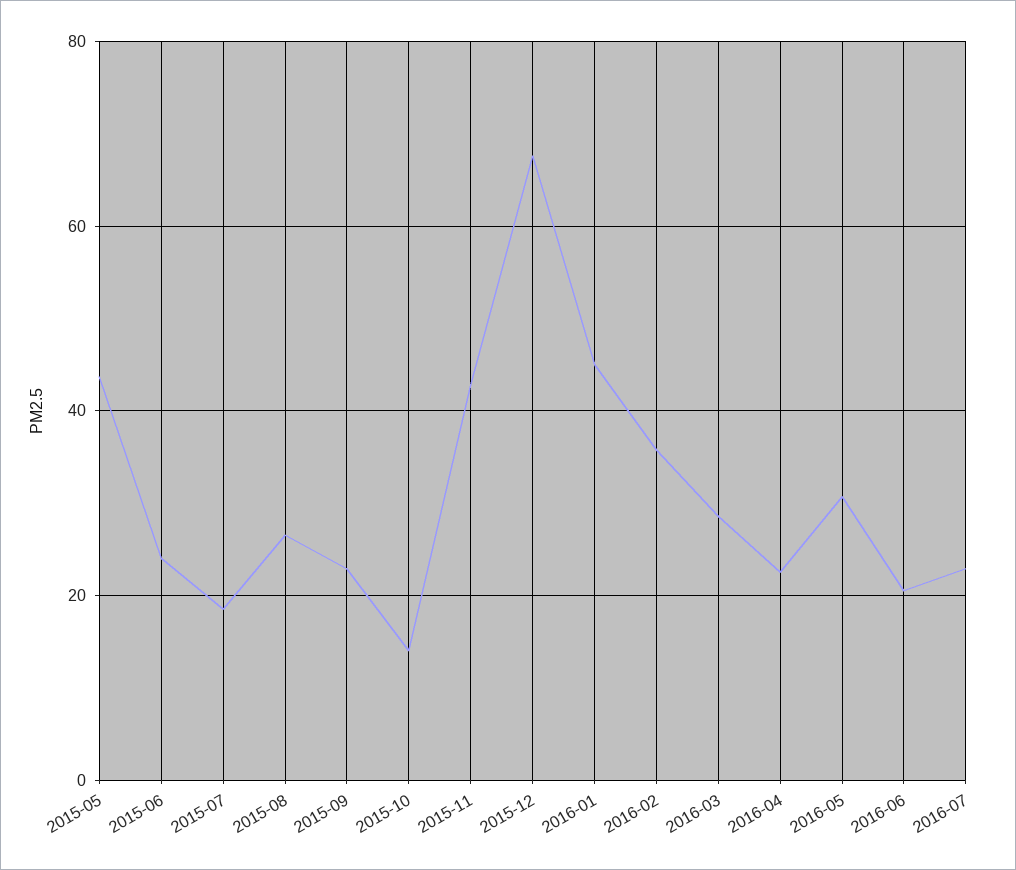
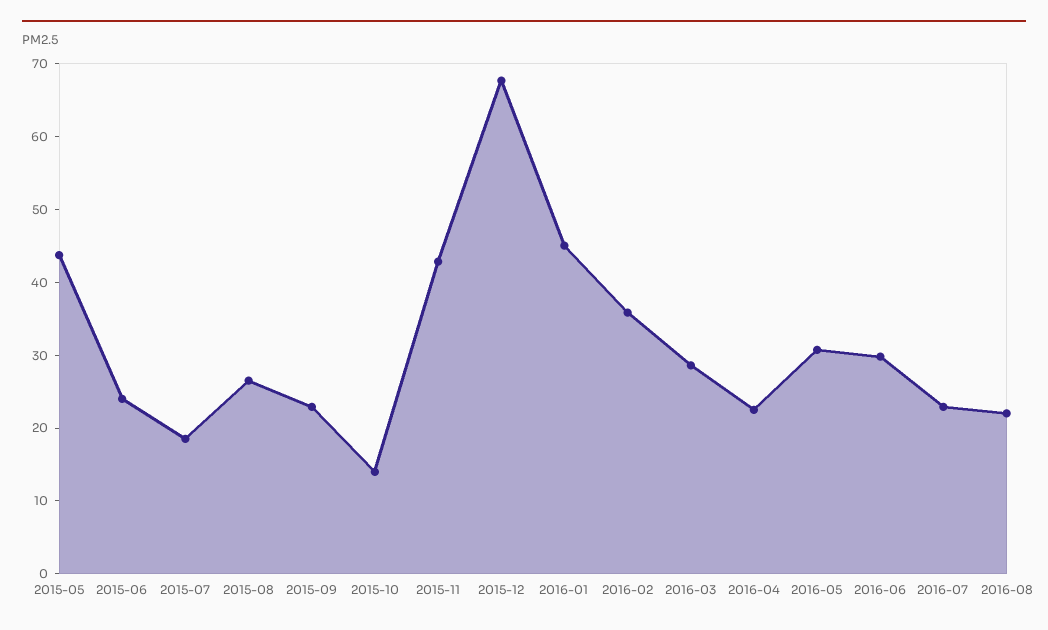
2016-06: 20 -> 30
2016-08: none -> 22

